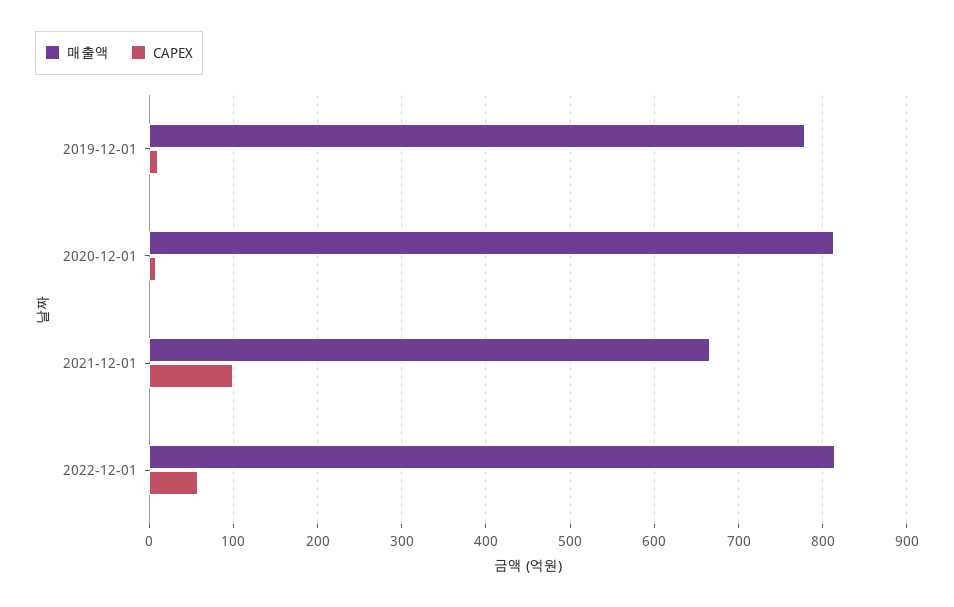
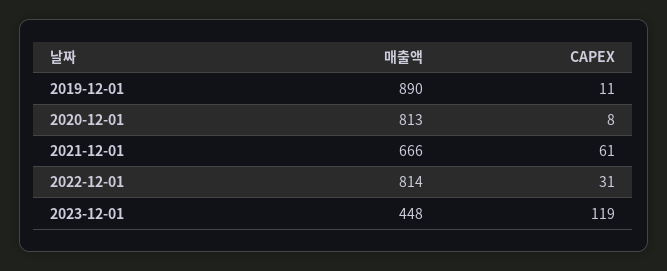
매출액, 2019-12-01: 780 -> 890
CAPEX, 2021-12-01: 100 -> 61
CAPEX, 2022-12-01: 60 -> 31
매출액, 2023-12-01: none -> 448
CAPEX, 2023-12-01: none -> 119

